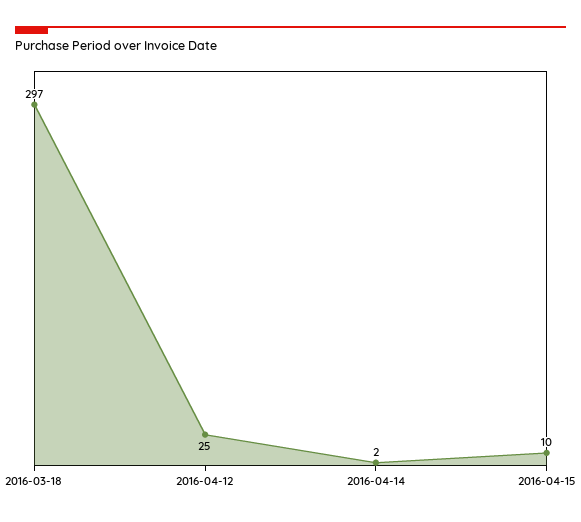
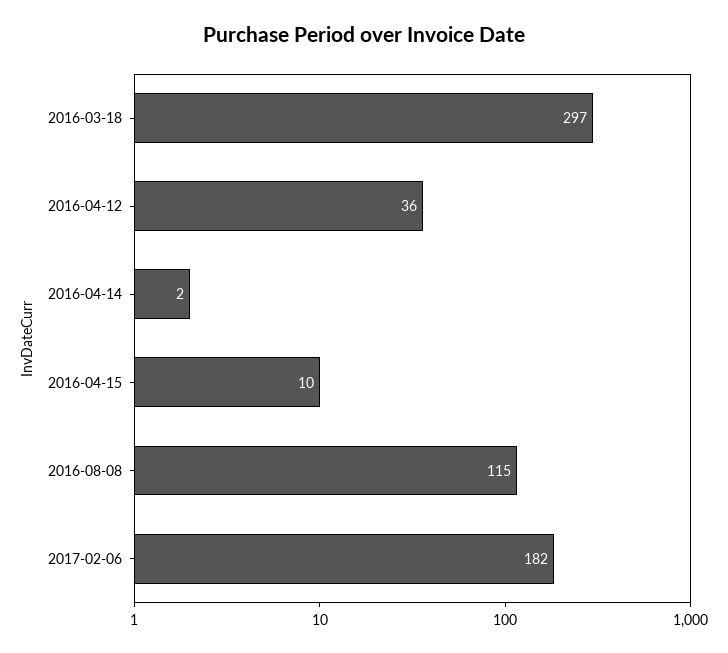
2016-04-12: 25 -> 36
2016-08-08: none -> 115
2017-02-06: none -> 182

